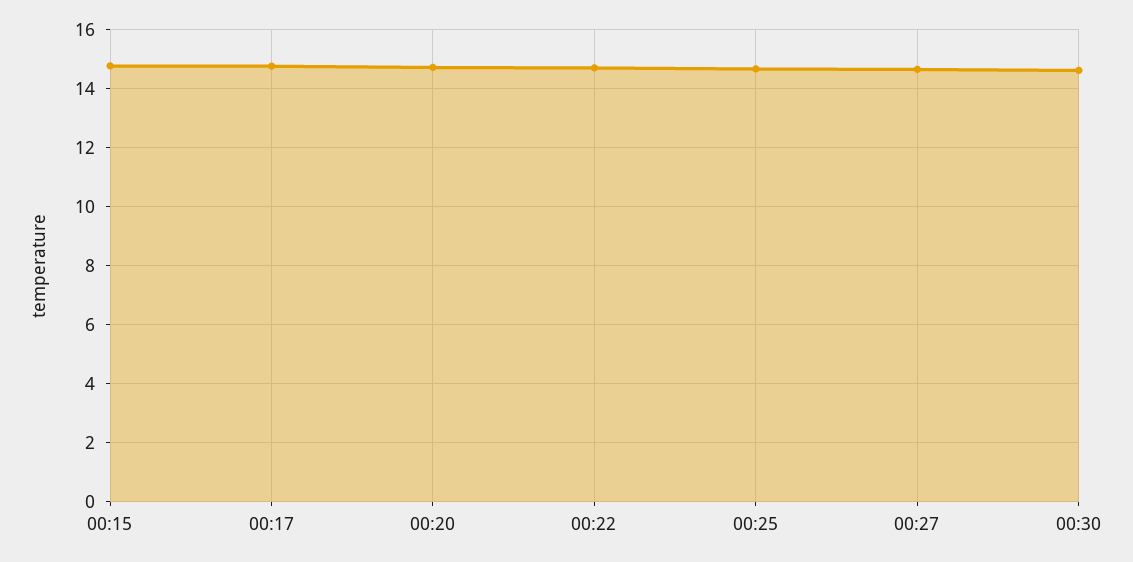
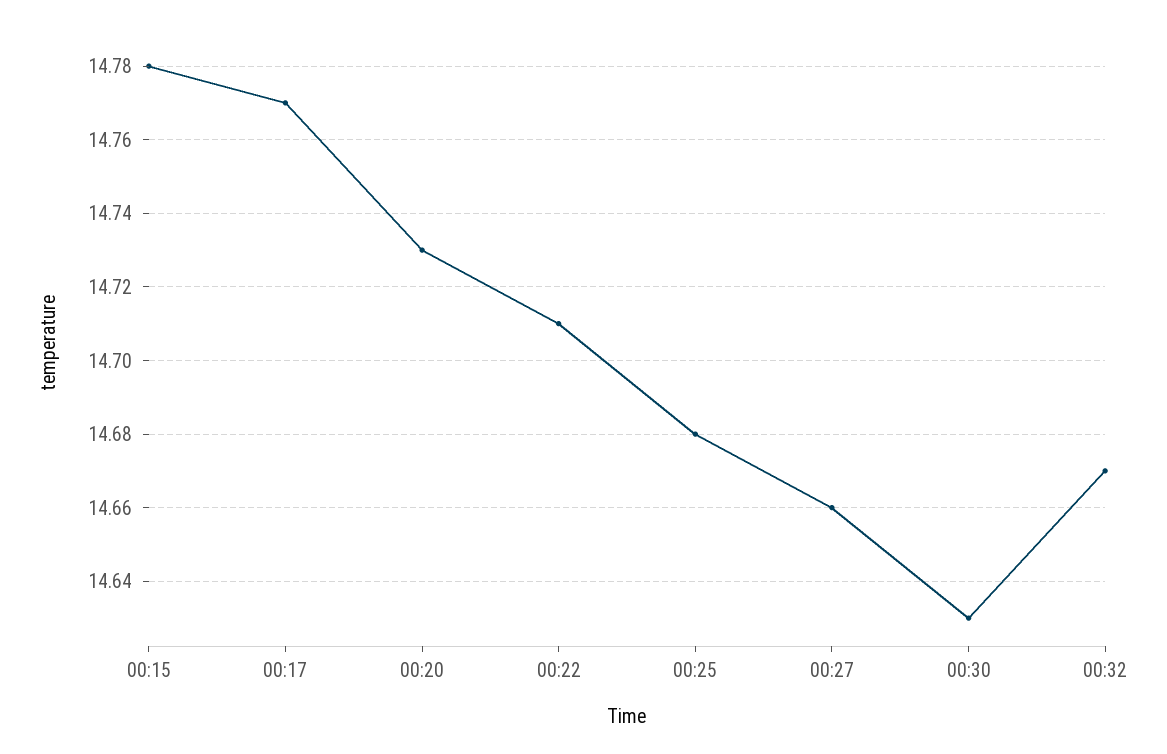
00:32: none -> 14.67

